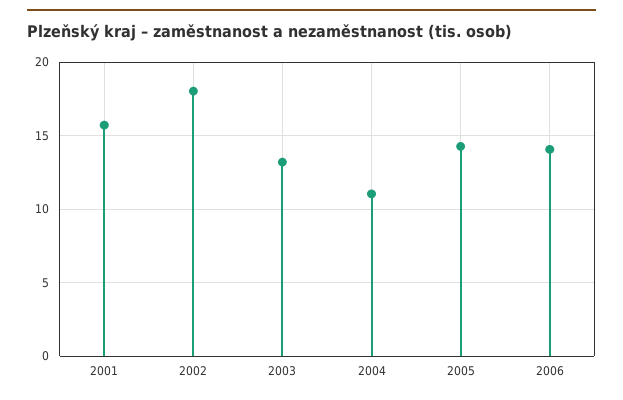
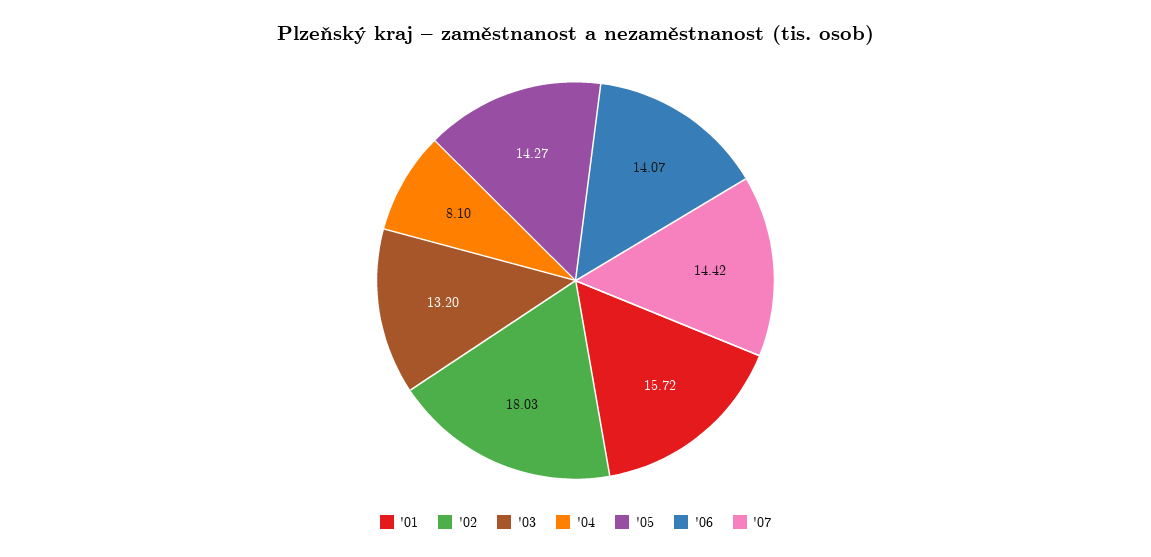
2004: 11 -> 8.1
'07: none -> 14.42

